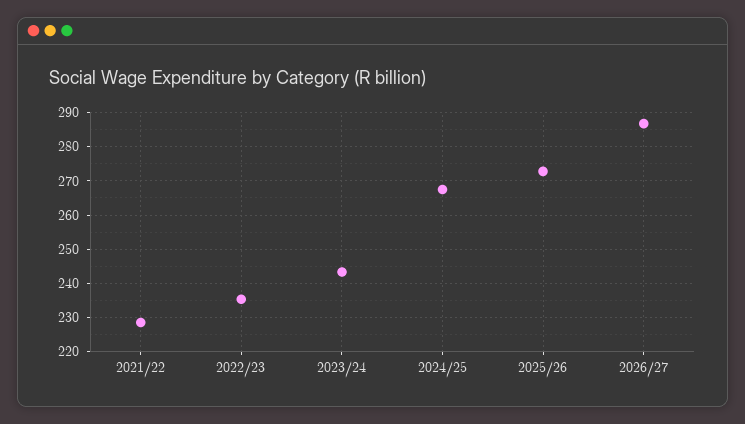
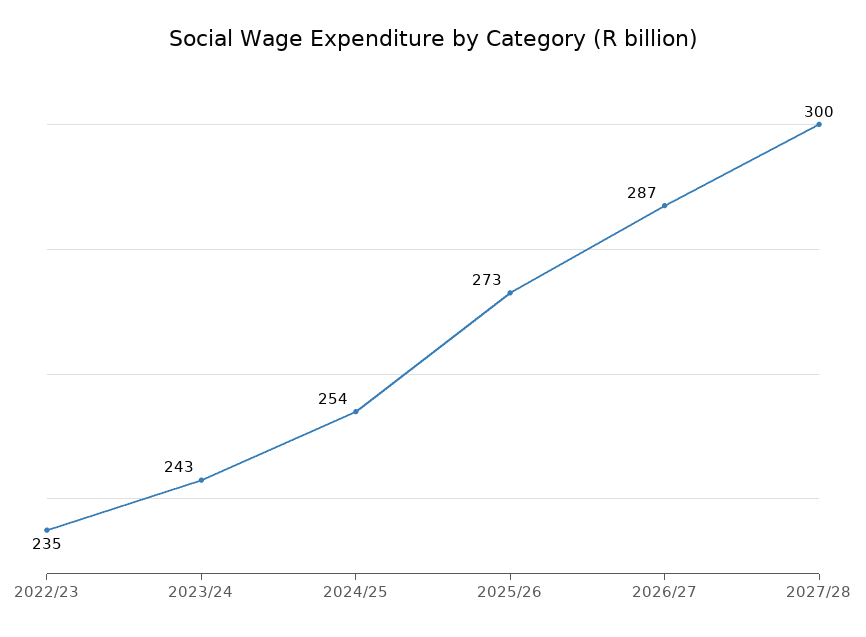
2021/22: 228 -> none
2024/25: 268 -> 254
2027/28: none -> 300

